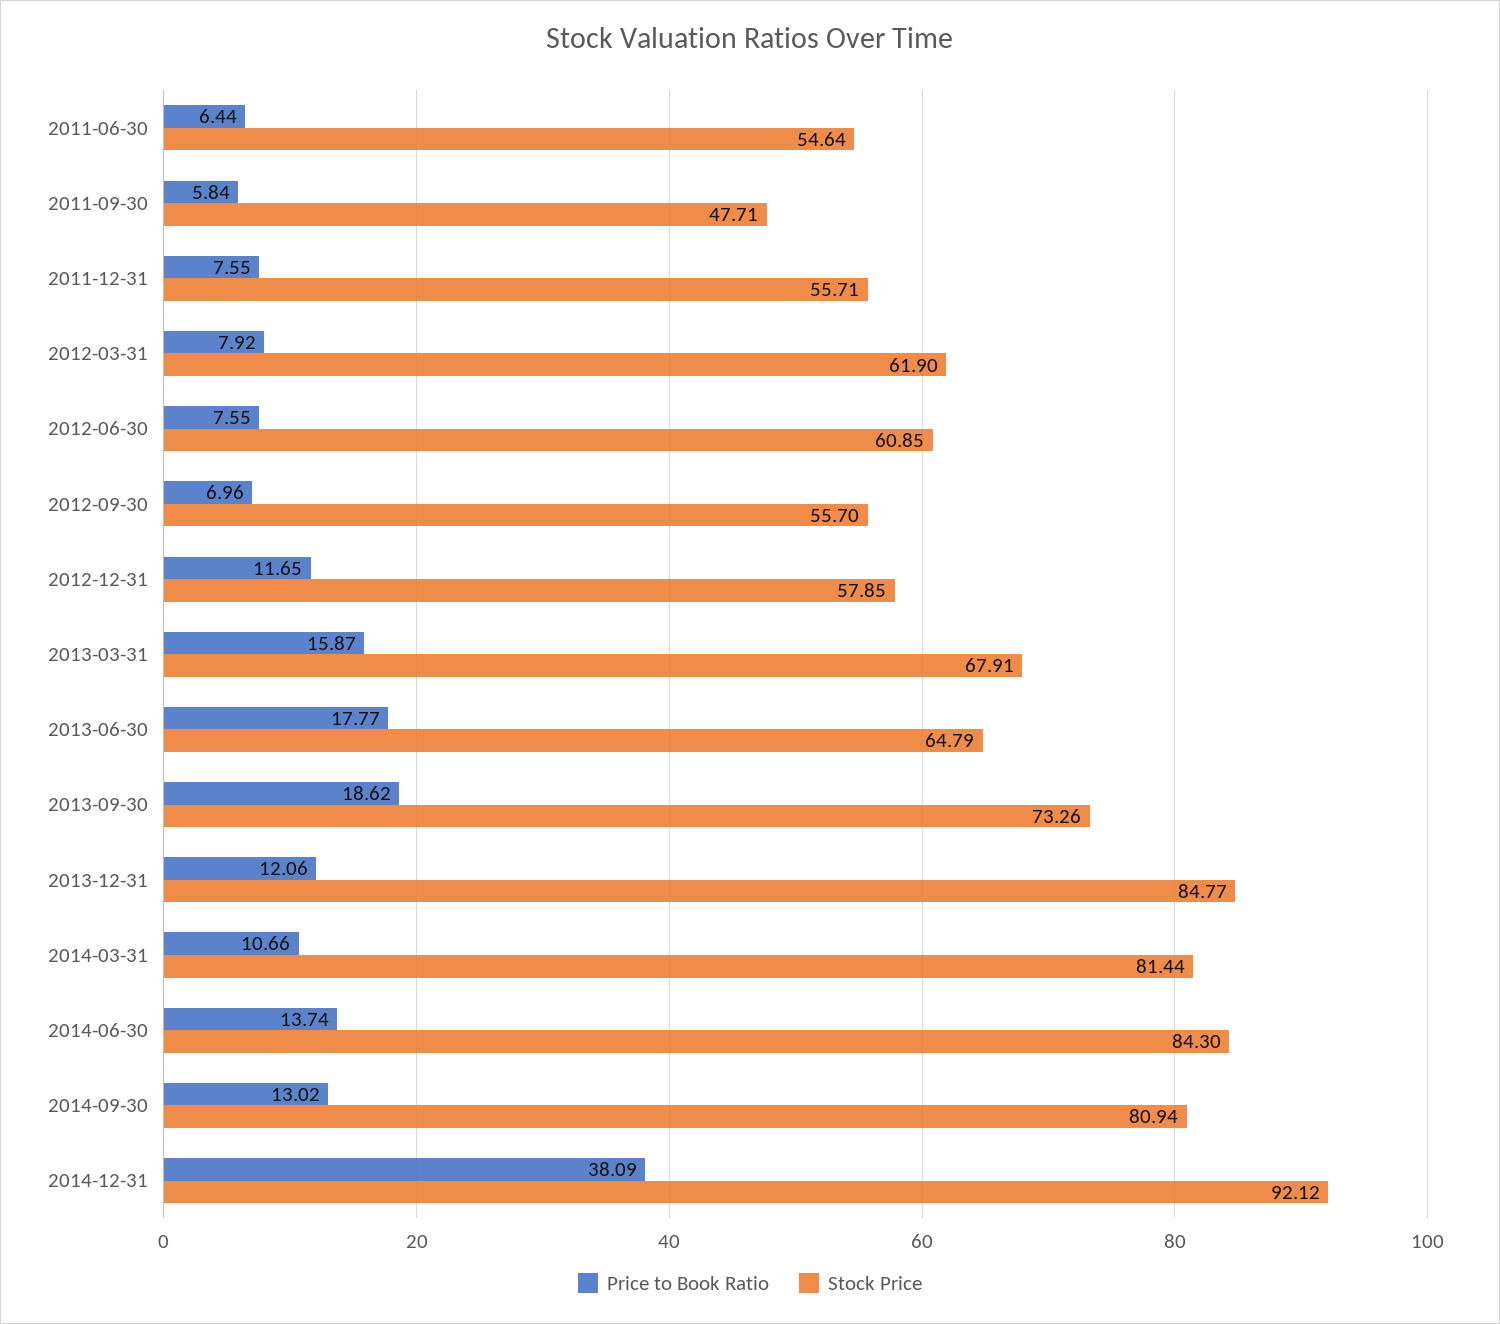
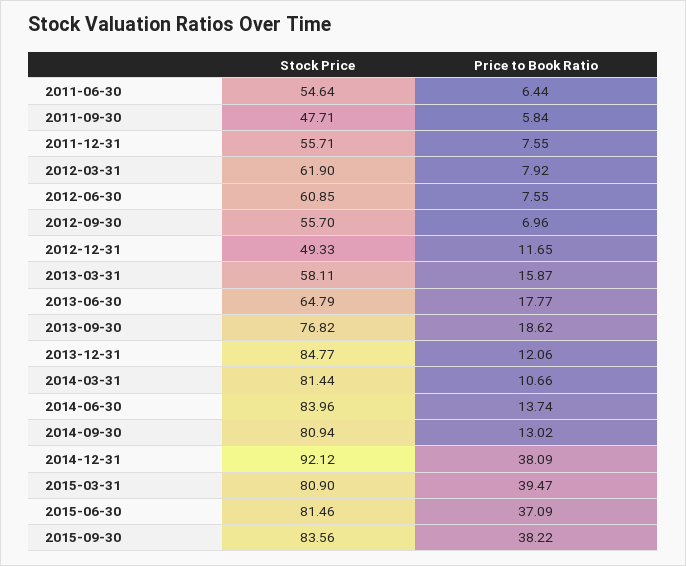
Stock Price, 2012-12-31: 57.85 -> 49.33
Stock Price, 2013-03-31: 67.91 -> 58.11
Stock Price, 2013-09-30: 73.26 -> 76.82
Stock Price, 2014-06-30: 84.3 -> 83.96
Stock Price, 2015-03-31: none -> 80.9
Price to Book Ratio, 2015-03-31: none -> 39.47
Stock Price, 2015-06-30: none -> 81.46
Price to Book Ratio, 2015-06-30: none -> 37.09
Stock Price, 2015-09-30: none -> 83.56
Price to Book Ratio, 2015-09-30: none -> 38.22

